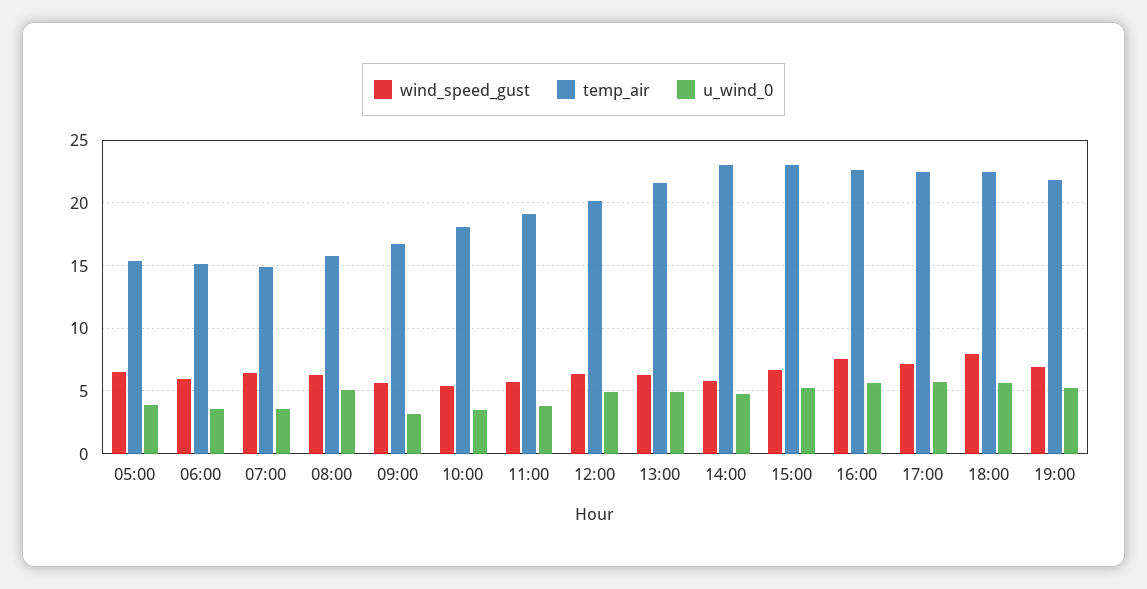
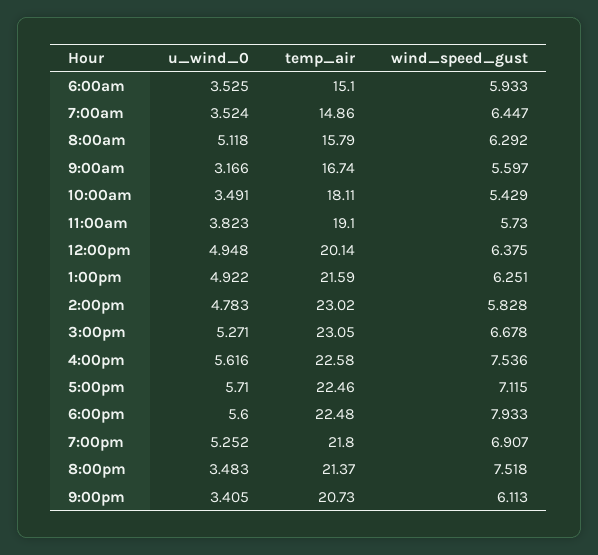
wind_speed_gust, 05:00: 6.5 -> none
temp_air, 05:00: 15.5 -> none
u_wind_0, 05:00: 4 -> none
u_wind_0, 8:00pm: none -> 3.483
temp_air, 8:00pm: none -> 21.37
wind_speed_gust, 8:00pm: none -> 7.518
u_wind_0, 9:00pm: none -> 3.405
temp_air, 9:00pm: none -> 20.73
wind_speed_gust, 9:00pm: none -> 6.113

